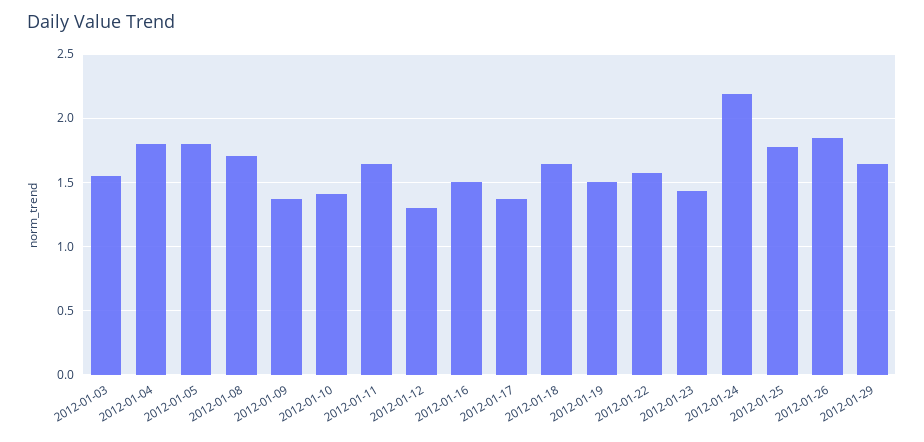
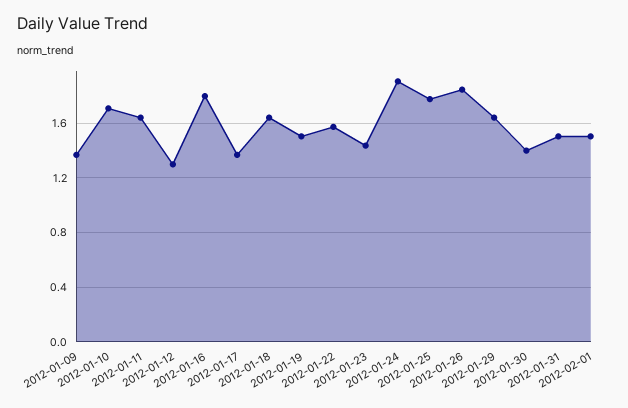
2012-01-03: 1.55 -> none
2012-01-04: 1.8 -> none
2012-01-05: 1.8 -> none
2012-01-08: 1.7 -> none
2012-01-10: 1.4 -> 1.7
2012-01-16: 1.5 -> 1.8
2012-01-24: 2.2 -> 1.9
2012-01-30: none -> 1.4
2012-01-31: none -> 1.5
2012-02-01: none -> 1.5

